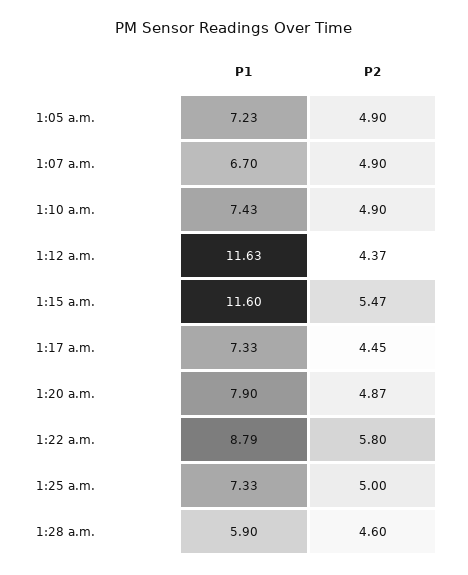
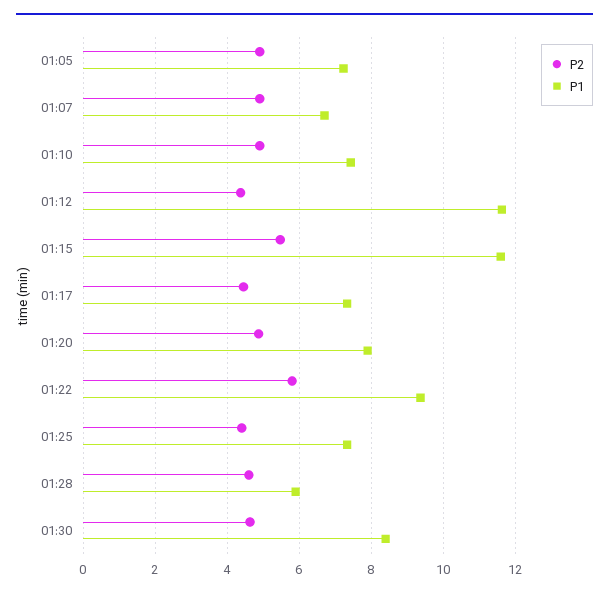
P1, 1:22 a.m.: 8.79 -> 9.4
P2, 1:25 a.m.: 5 -> 4.4
P2, 01:30: none -> 4.6
P1, 01:30: none -> 8.4

